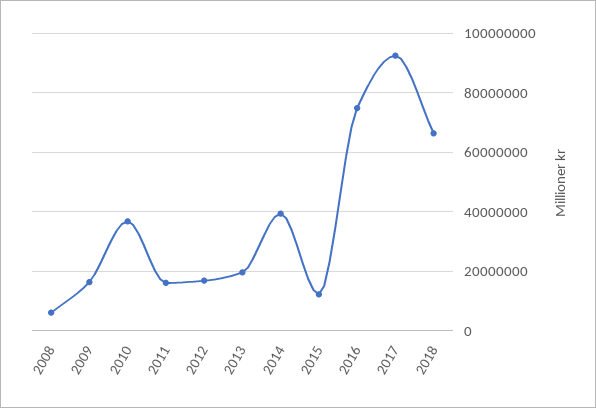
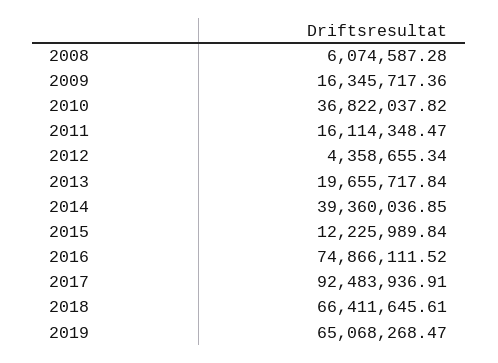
2012: 17500000 -> 4358655.34
2019: none -> 65068268.47

